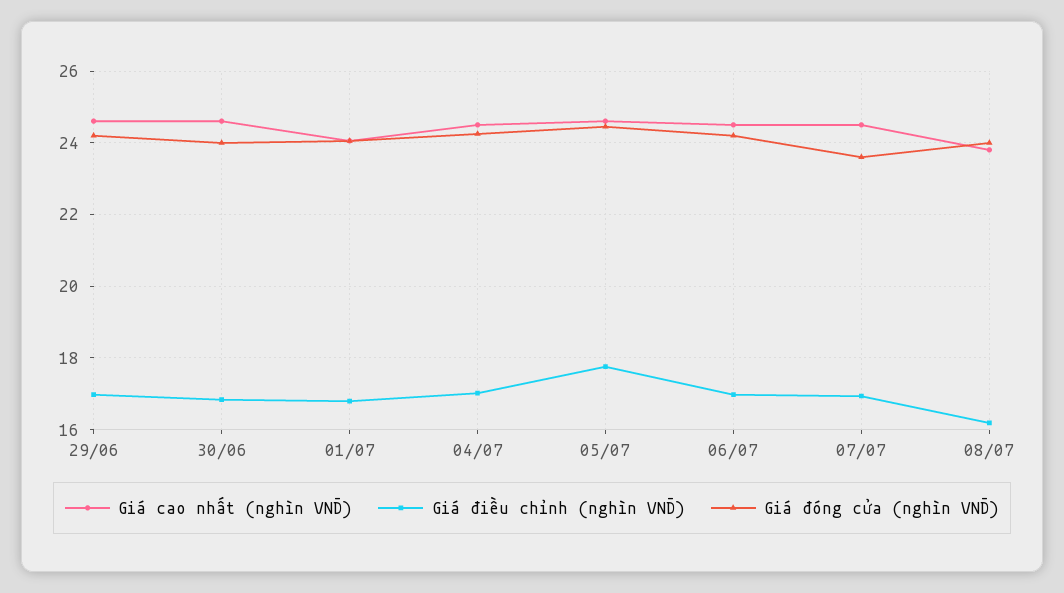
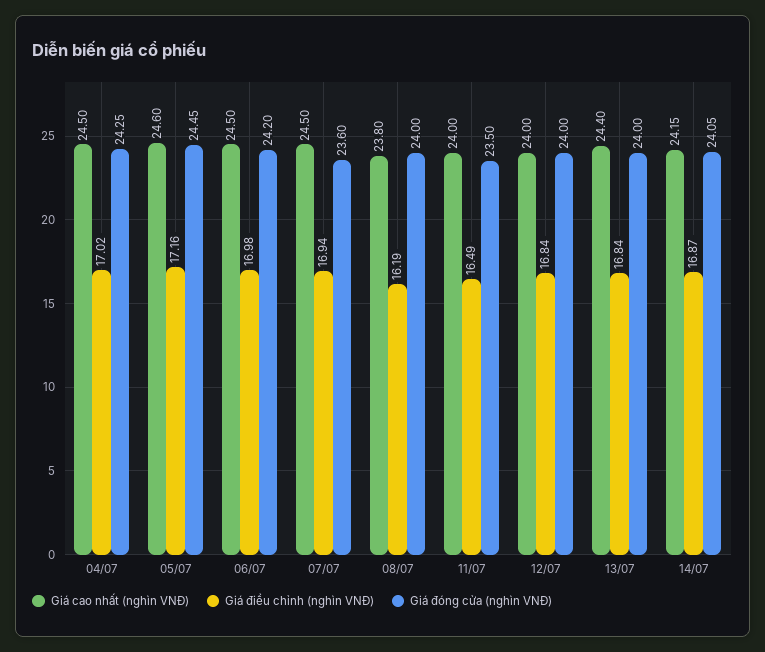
Giá cao nhất (nghìn VNĐ), 29/06: 24.6 -> none
Giá điều chỉnh (nghìn VNĐ), 29/06: 17 -> none
Giá đóng cửa (nghìn VNĐ), 29/06: 24.2 -> none
Giá cao nhất (nghìn VNĐ), 30/06: 24.6 -> none
Giá điều chỉnh (nghìn VNĐ), 30/06: 16.8 -> none
Giá đóng cửa (nghìn VNĐ), 30/06: 24 -> none
Giá cao nhất (nghìn VNĐ), 01/07: 24 -> none
Giá điều chỉnh (nghìn VNĐ), 01/07: 16.8 -> none
Giá đóng cửa (nghìn VNĐ), 01/07: 24 -> none
Giá điều chỉnh (nghìn VNĐ), 05/07: 17.8 -> 17.16
Giá cao nhất (nghìn VNĐ), 11/07: none -> 24
Giá điều chỉnh (nghìn VNĐ), 11/07: none -> 16.49
Giá đóng cửa (nghìn VNĐ), 11/07: none -> 23.5
Giá cao nhất (nghìn VNĐ), 12/07: none -> 24
Giá điều chỉnh (nghìn VNĐ), 12/07: none -> 16.84
Giá đóng cửa (nghìn VNĐ), 12/07: none -> 24
Giá cao nhất (nghìn VNĐ), 13/07: none -> 24.4
Giá điều chỉnh (nghìn VNĐ), 13/07: none -> 16.84
Giá đóng cửa (nghìn VNĐ), 13/07: none -> 24
Giá cao nhất (nghìn VNĐ), 14/07: none -> 24.15
Giá điều chỉnh (nghìn VNĐ), 14/07: none -> 16.87
Giá đóng cửa (nghìn VNĐ), 14/07: none -> 24.05

